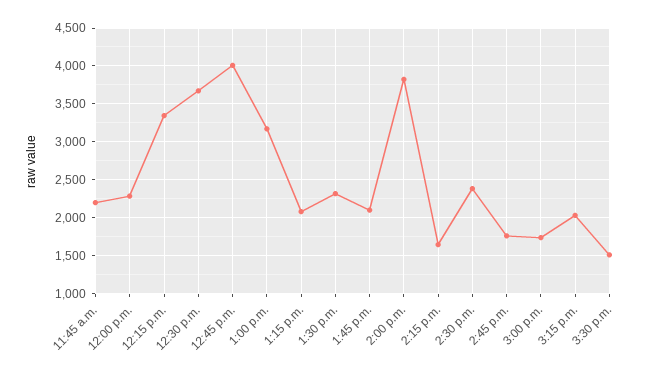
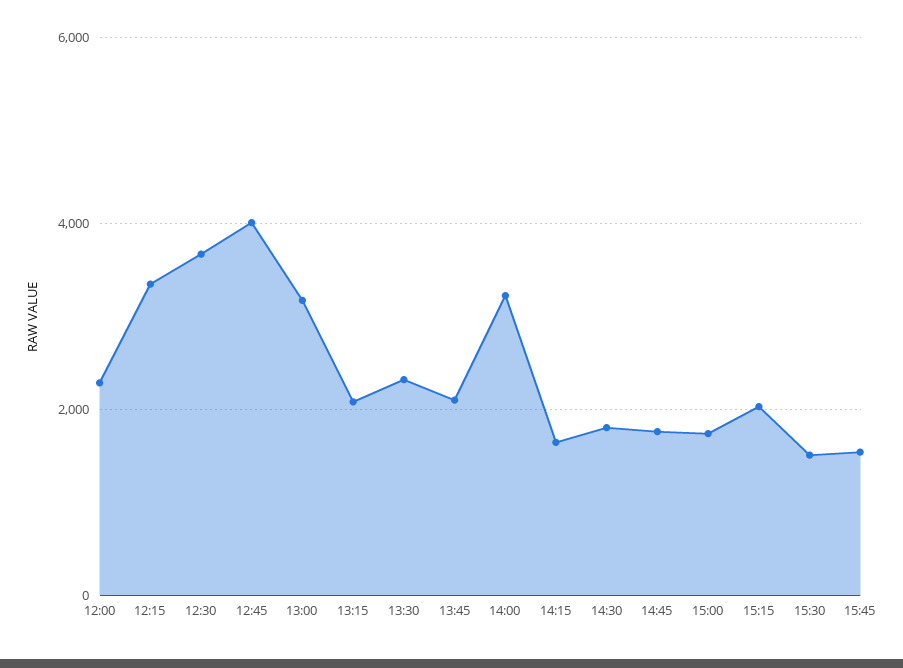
11:45 a.m.: 2200 -> none
2:00 p.m.: 3800 -> 3200
2:30 p.m.: 2400 -> 1800
15:45: none -> 1600

